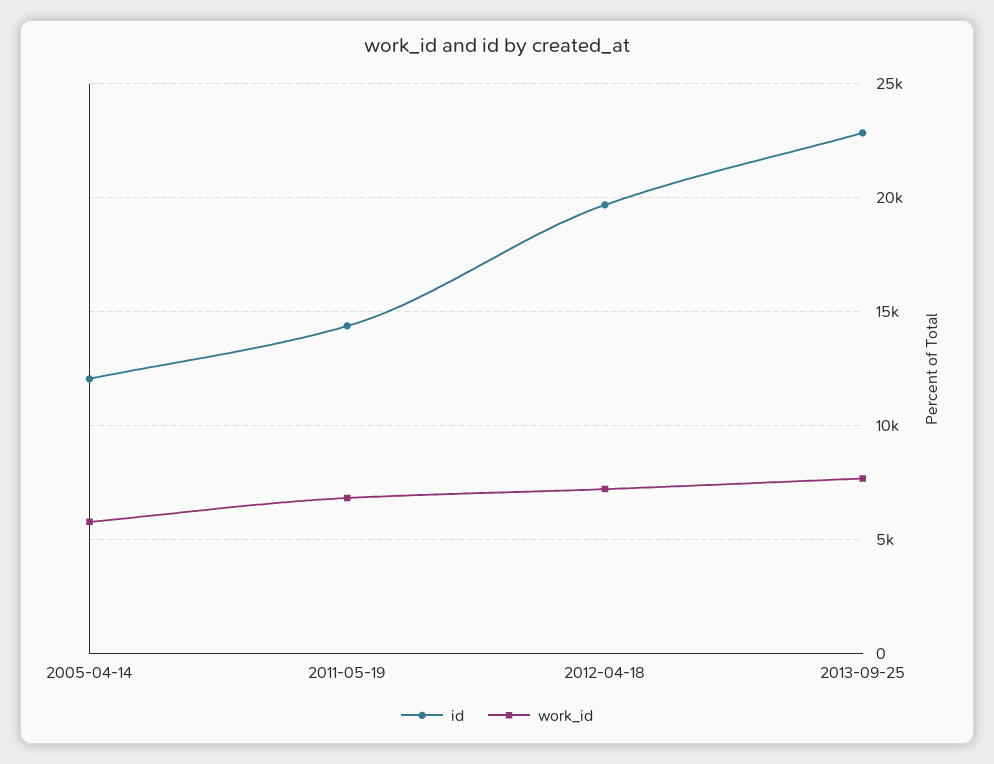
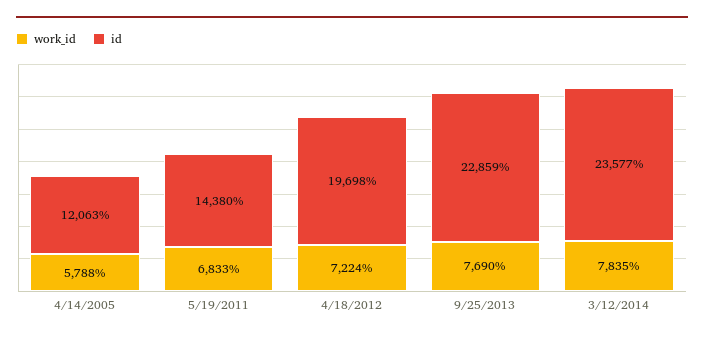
work_id, 3/12/2014: none -> 7835
id, 3/12/2014: none -> 23577

